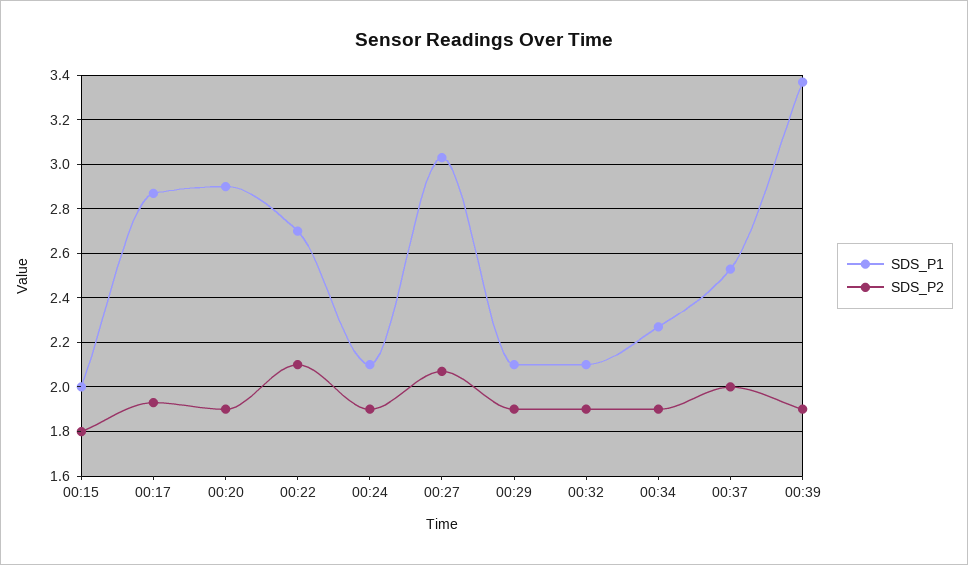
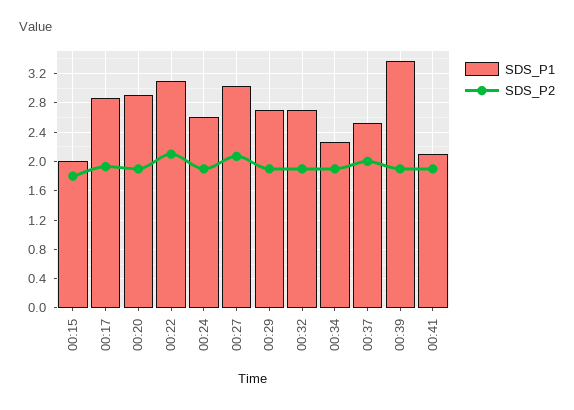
SDS_P1, 00:22: 2.7 -> 3.1
SDS_P1, 00:24: 2.1 -> 2.6
SDS_P1, 00:29: 2.1 -> 2.7
SDS_P1, 00:32: 2.1 -> 2.7
SDS_P1, 00:41: none -> 2.1
SDS_P2, 00:41: none -> 1.9

